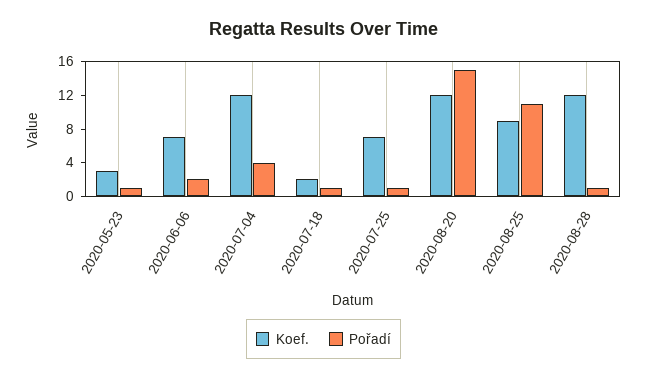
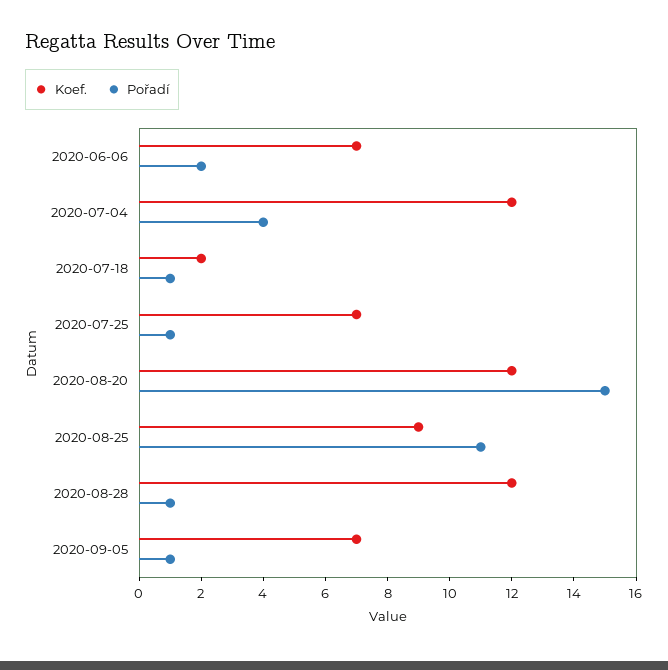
Koef., 2020-05-23: 3 -> none
Pořadí, 2020-05-23: 1 -> none
Koef., 2020-09-05: none -> 7
Pořadí, 2020-09-05: none -> 1

